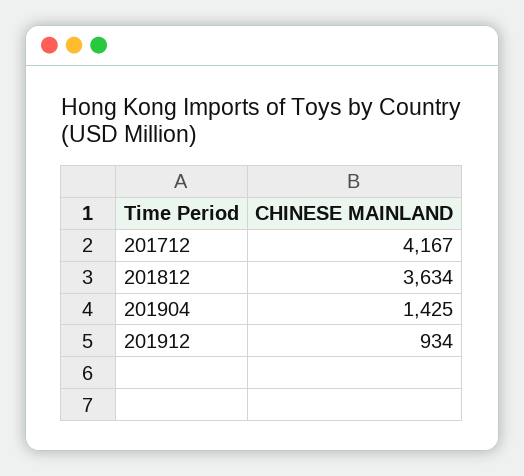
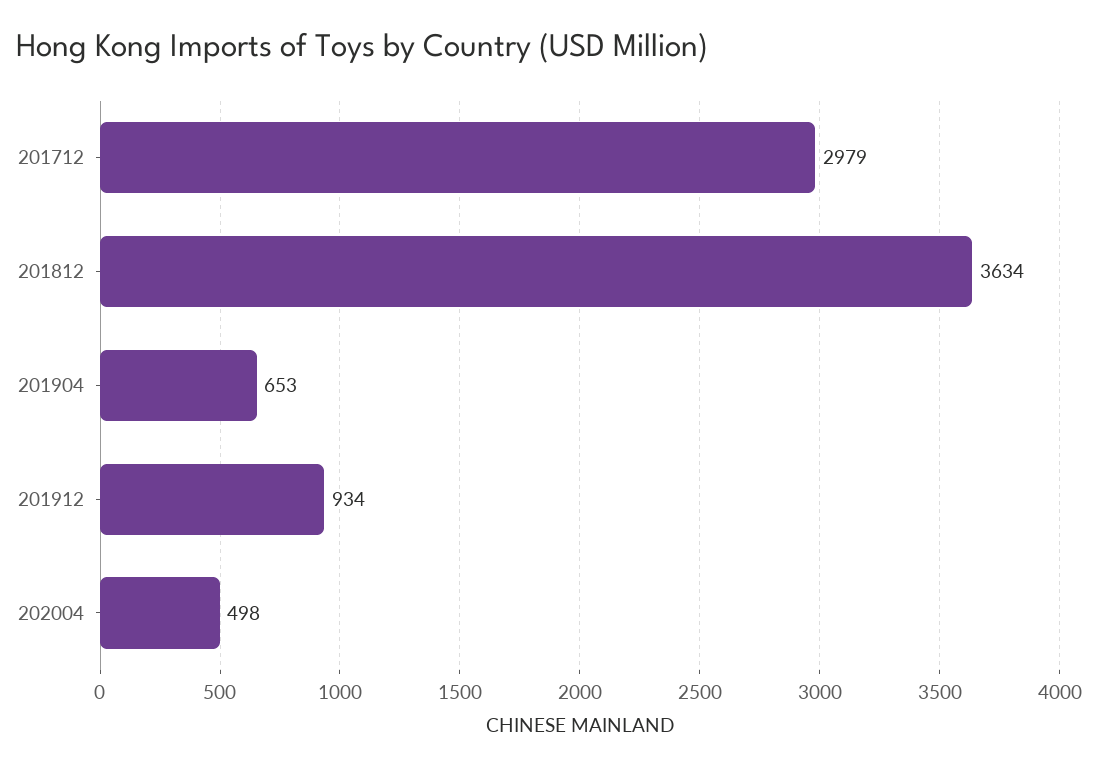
201712: 4167 -> 2979
201904: 1425 -> 653
202004: none -> 498

